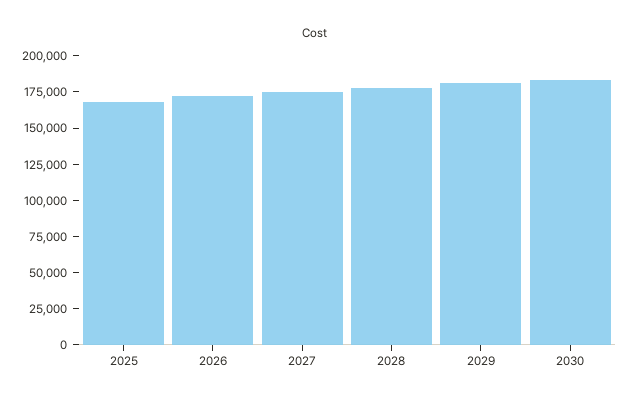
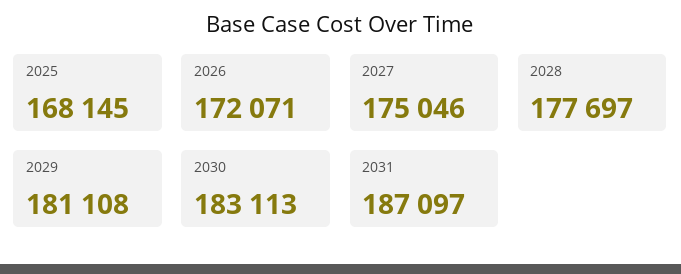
2031: none -> 187097

